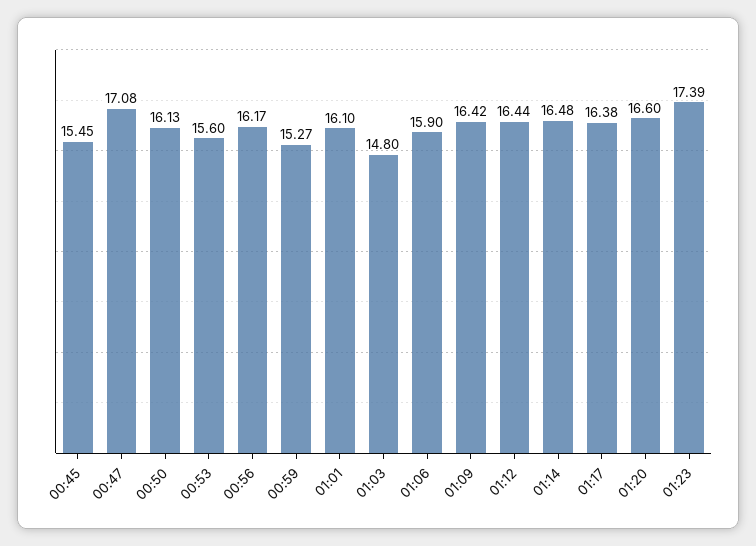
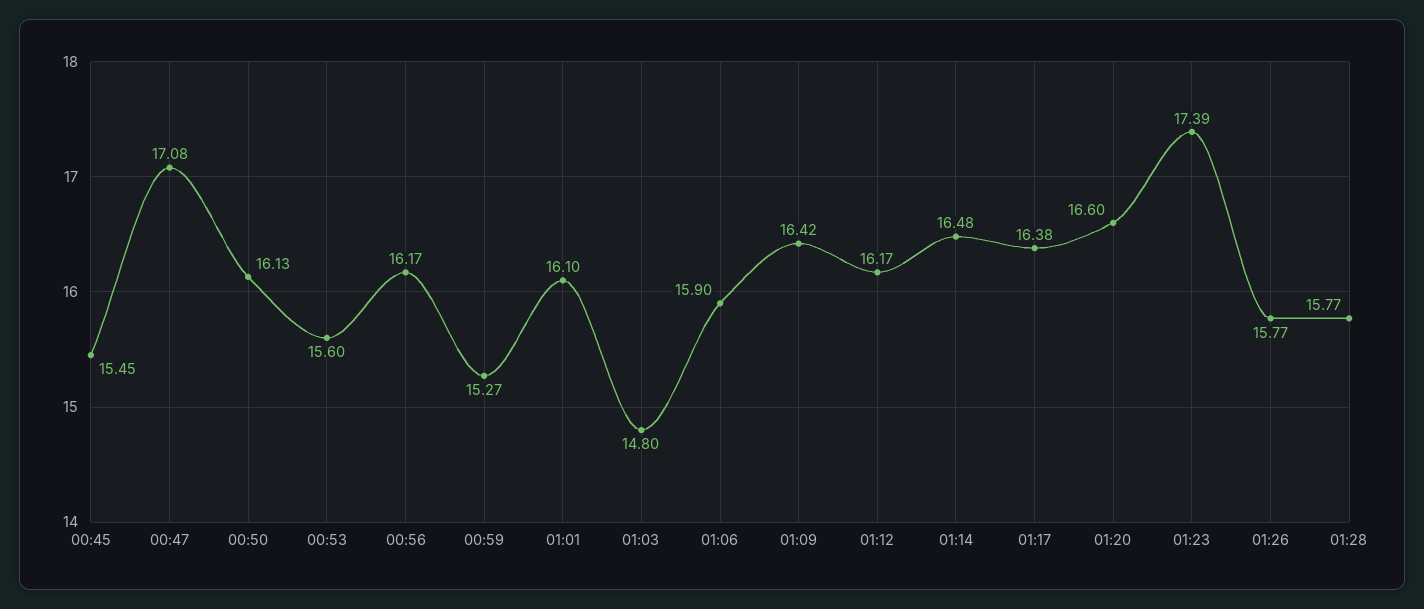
01:12: 16.44 -> 16.17
01:26: none -> 15.77
01:28: none -> 15.77

